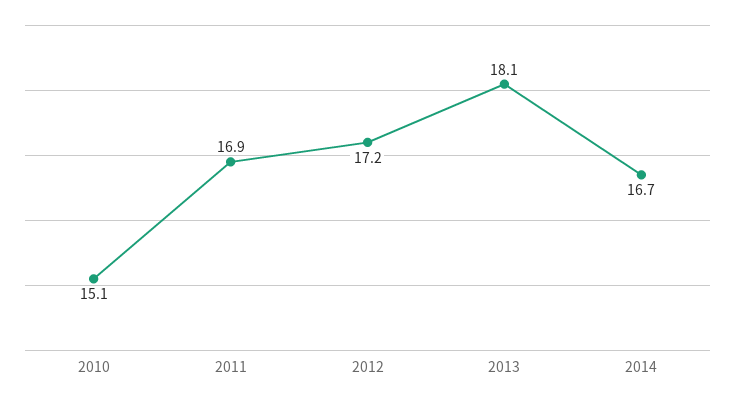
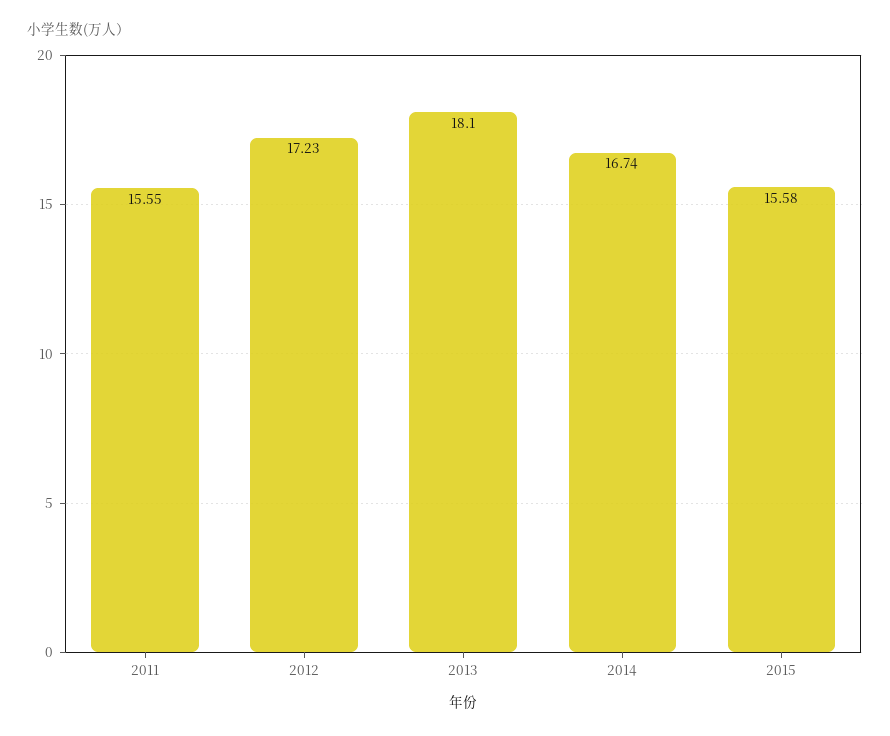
2010: 15.1 -> none
2011: 16.9 -> 15.55
2015: none -> 15.58

